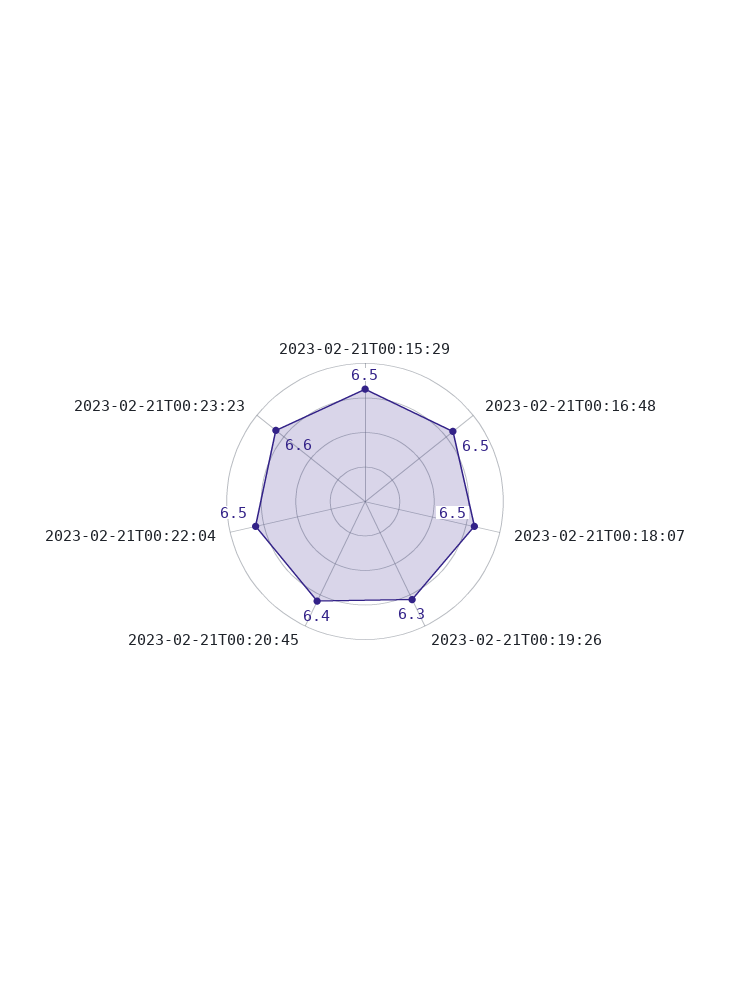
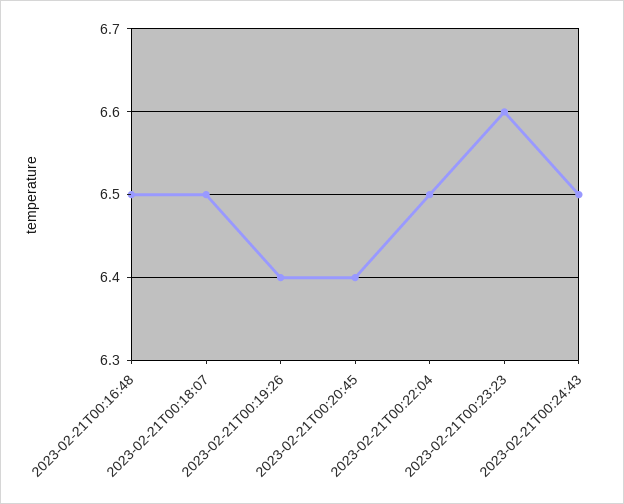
2023-02-21T00:15:29: 6.5 -> none
2023-02-21T00:19:26: 6.3 -> 6.4
2023-02-21T00:24:43: none -> 6.5

